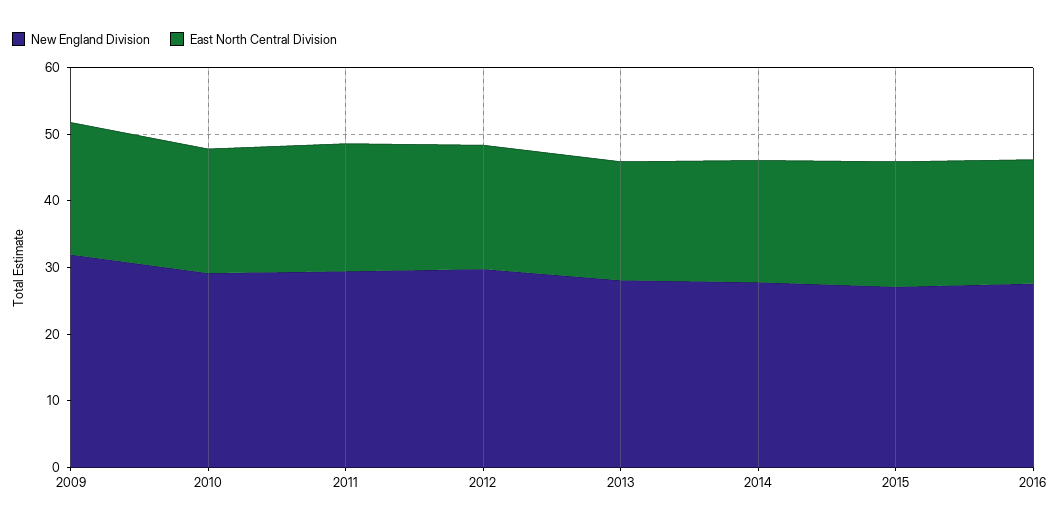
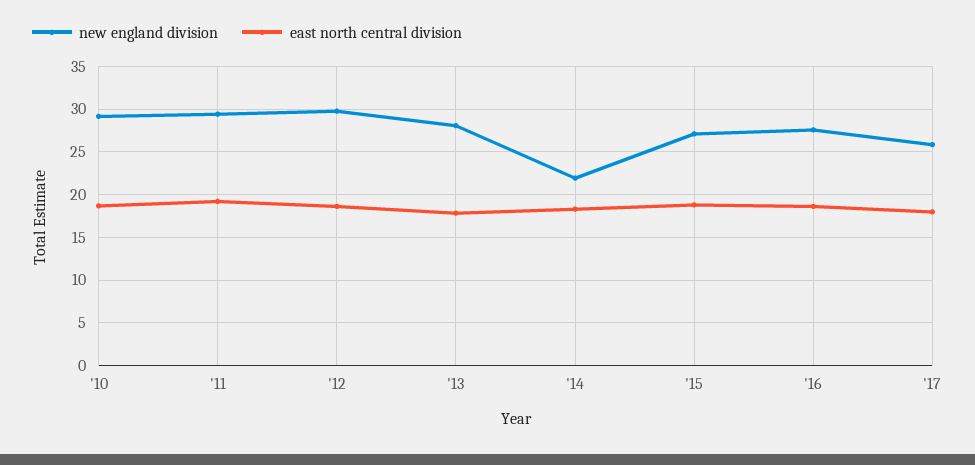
New England Division, 2009: 32 -> none
East North Central Division, 2009: 20 -> none
New England Division, 2014: 28 -> 22
New England Division, '17: none -> 26
East North Central Division, '17: none -> 18

